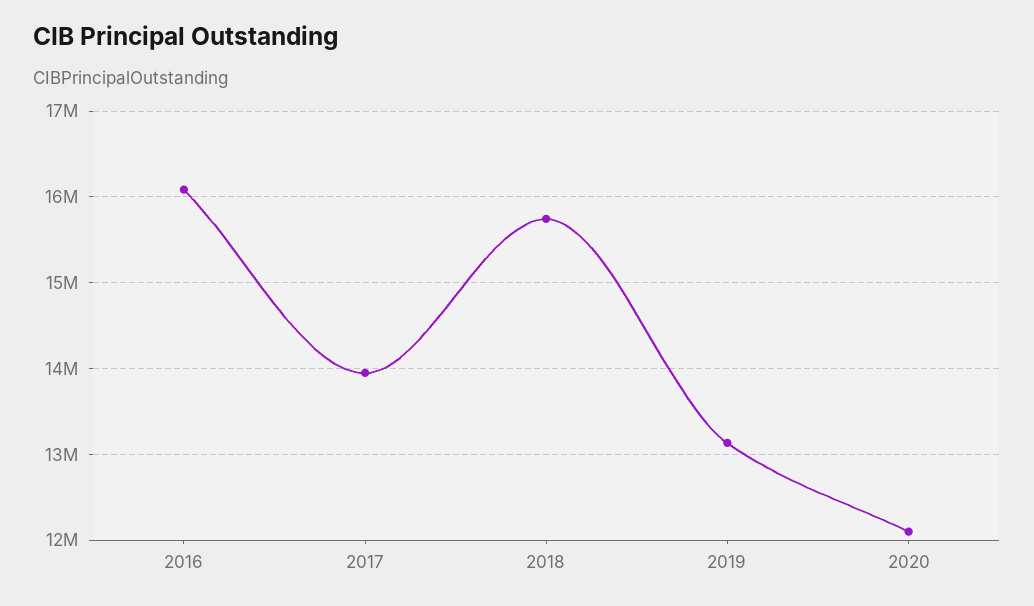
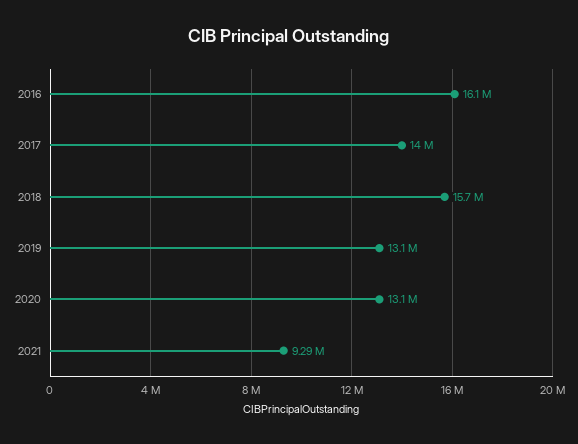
2020: 12100000 -> 13100000
2021: none -> 9290000

